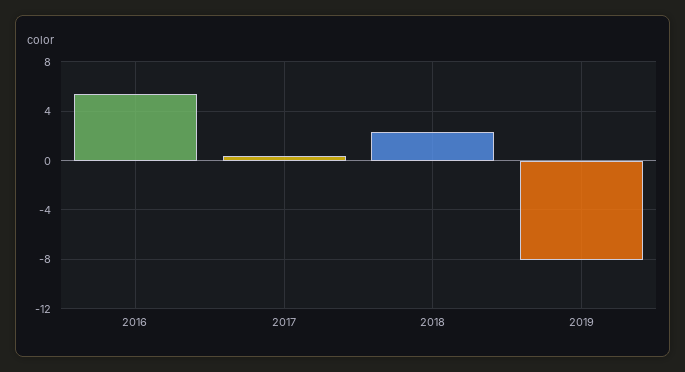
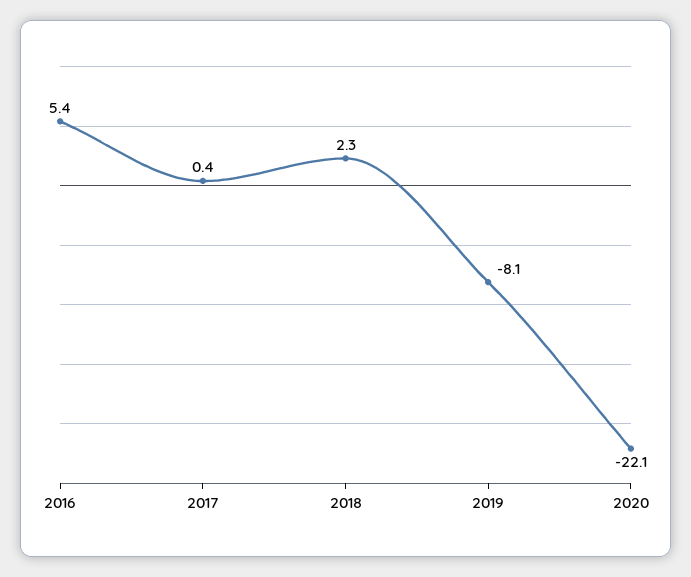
2020: none -> -22.1

